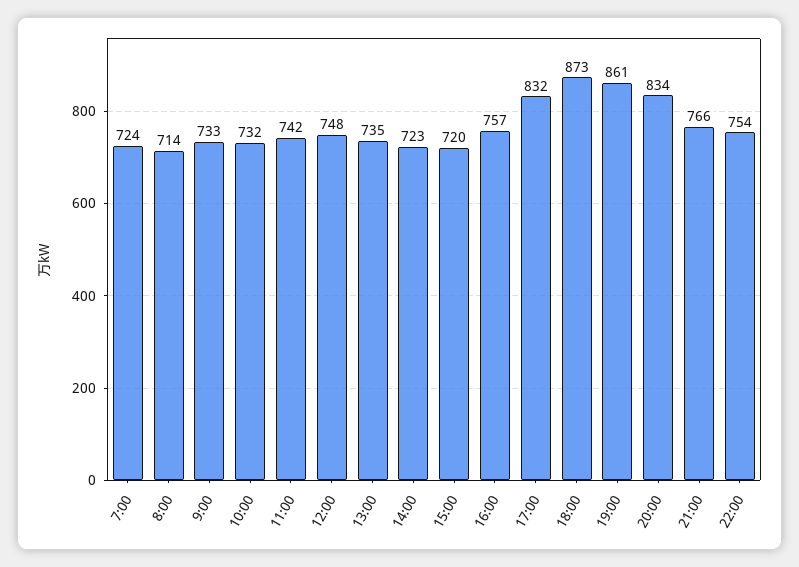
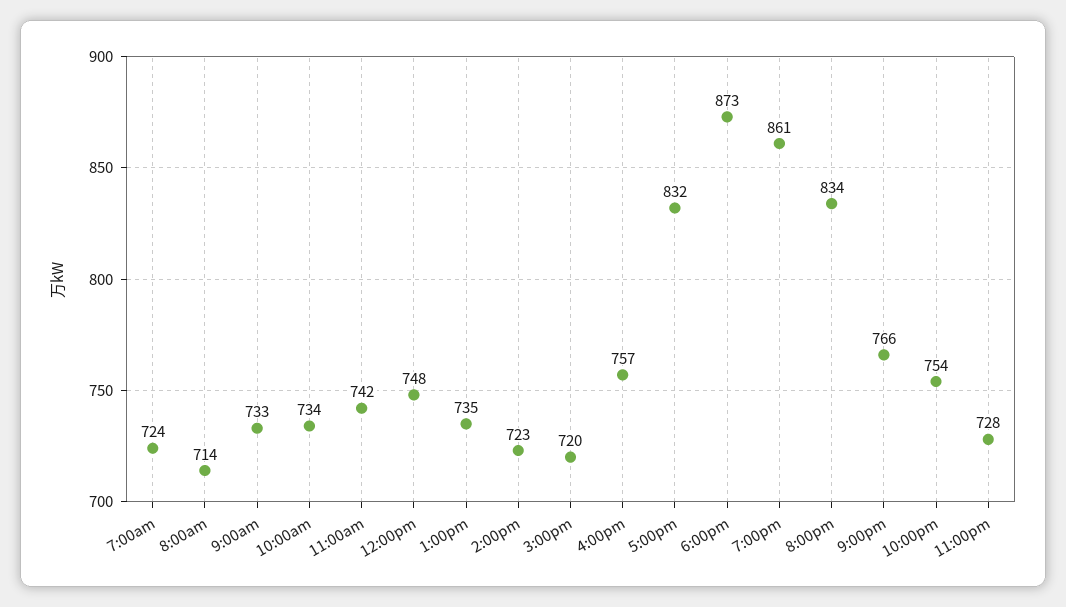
10:00: 732 -> 734
11:00pm: none -> 728

